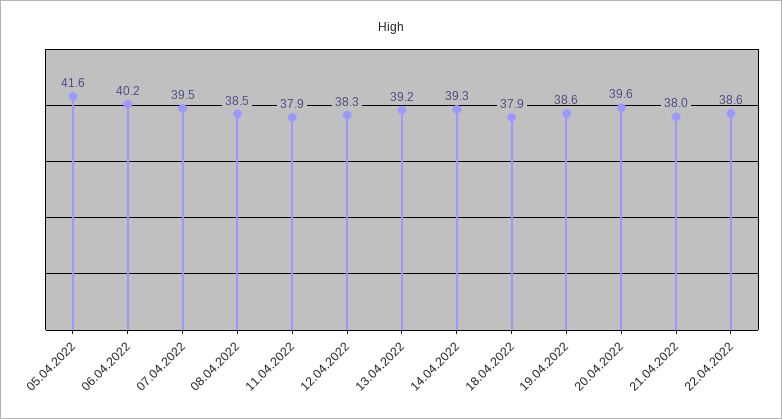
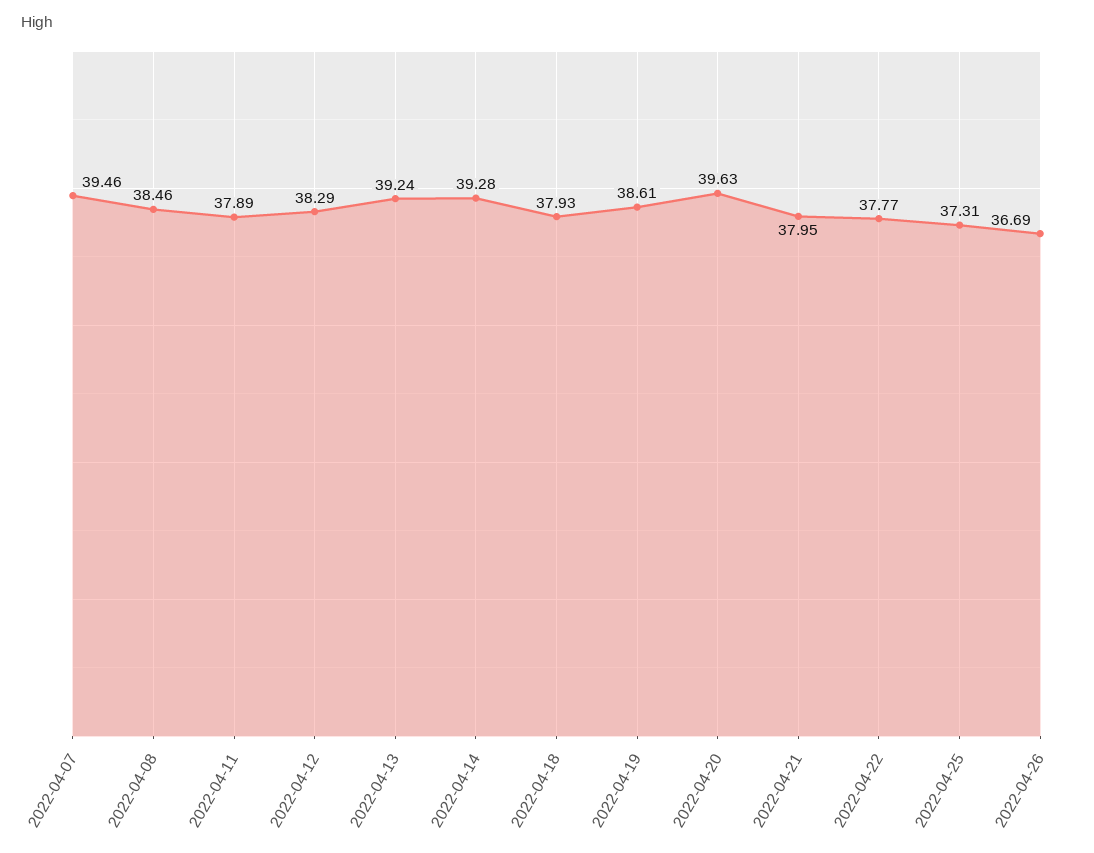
05.04.2022: 41.6 -> none
06.04.2022: 40.2 -> none
22.04.2022: 38.6 -> 37.77
2022-04-25: none -> 37.31
2022-04-26: none -> 36.69

